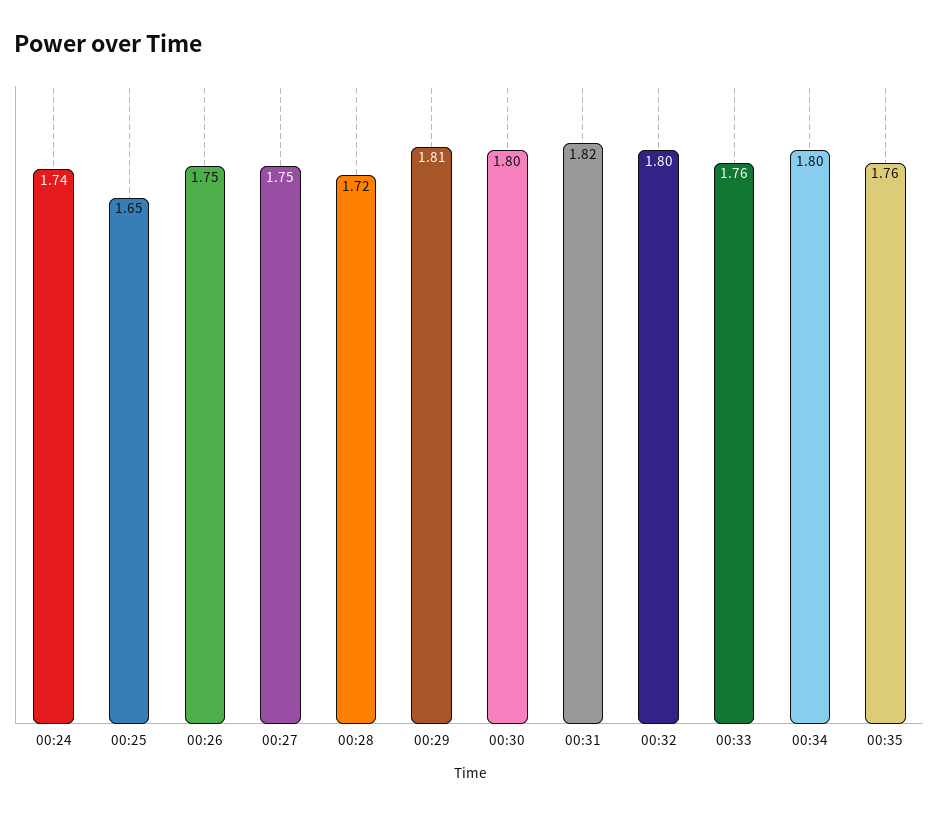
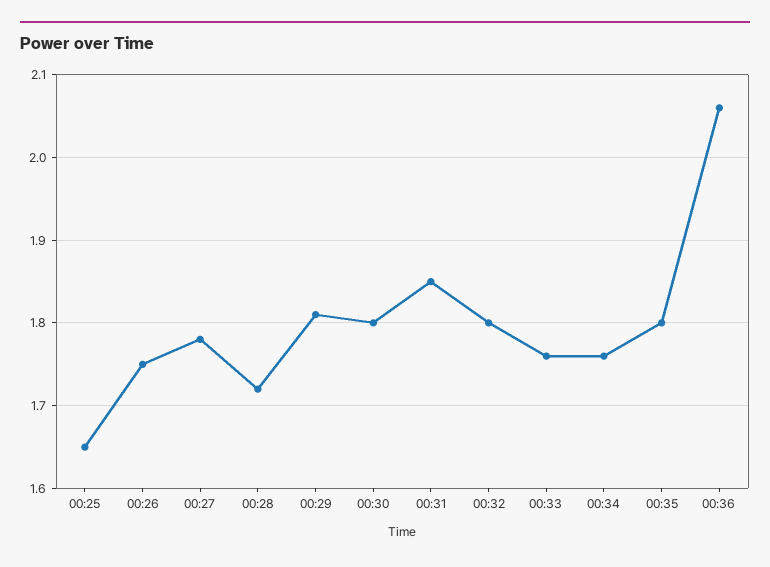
00:24: 1.74 -> none
00:27: 1.75 -> 1.78
00:31: 1.82 -> 1.85
00:34: 1.8 -> 1.76
00:35: 1.76 -> 1.8
00:36: none -> 2.06

